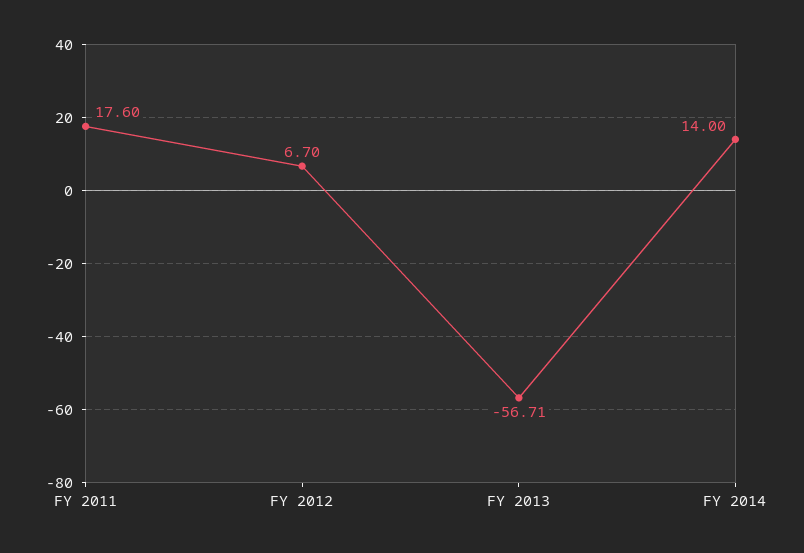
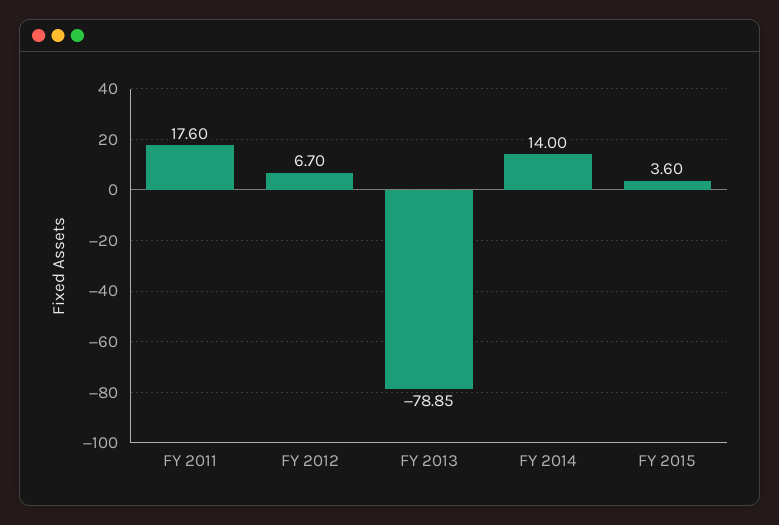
FY 2013: -56.71 -> -78.85
FY 2015: none -> 3.6

